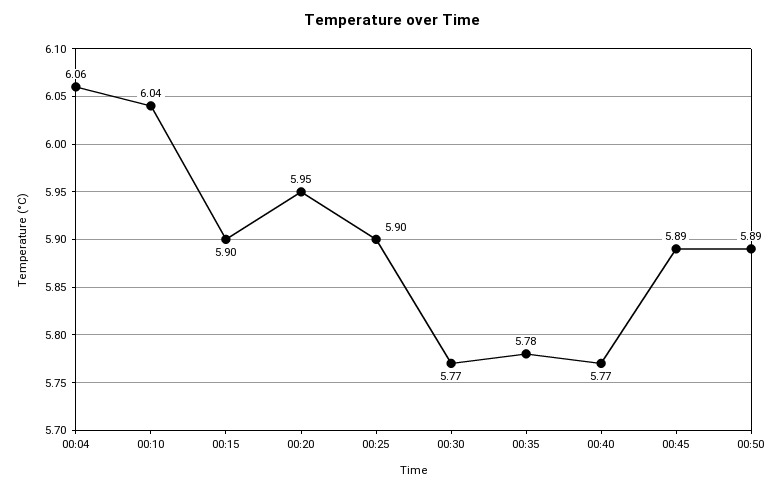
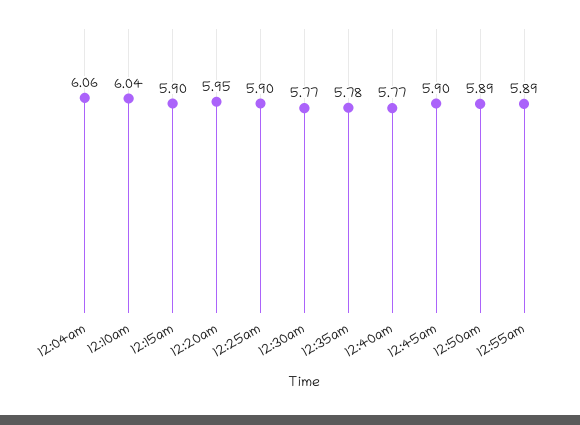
00:45: 5.89 -> 5.9
12:55am: none -> 5.89

